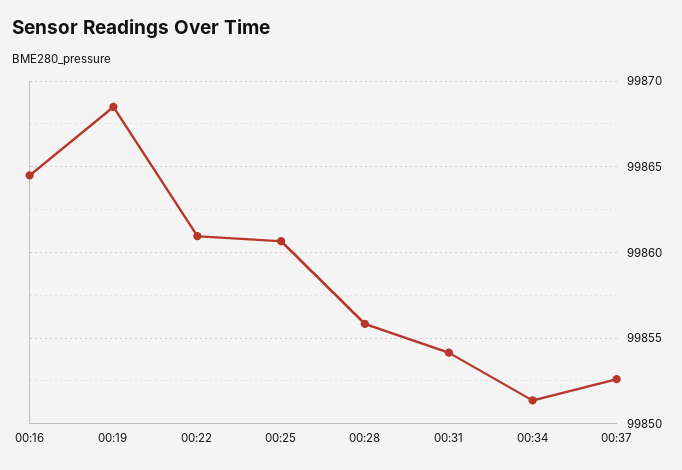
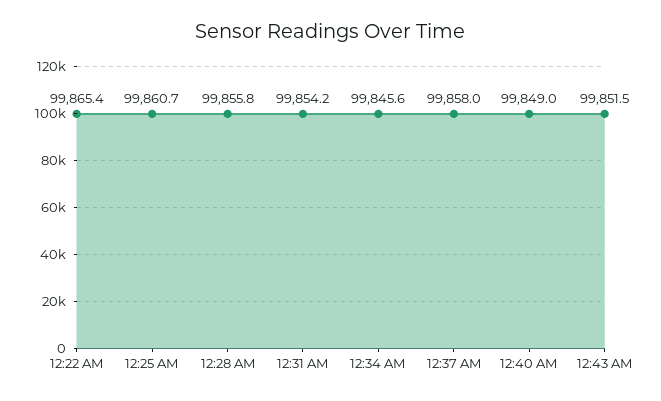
00:16: 99864.5 -> none
00:19: 99868.5 -> none
00:22: 99861 -> 99865.4
00:34: 99851.5 -> 99845.6
00:37: 99852.5 -> 99858
12:40 AM: none -> 99849
12:43 AM: none -> 99851.5

